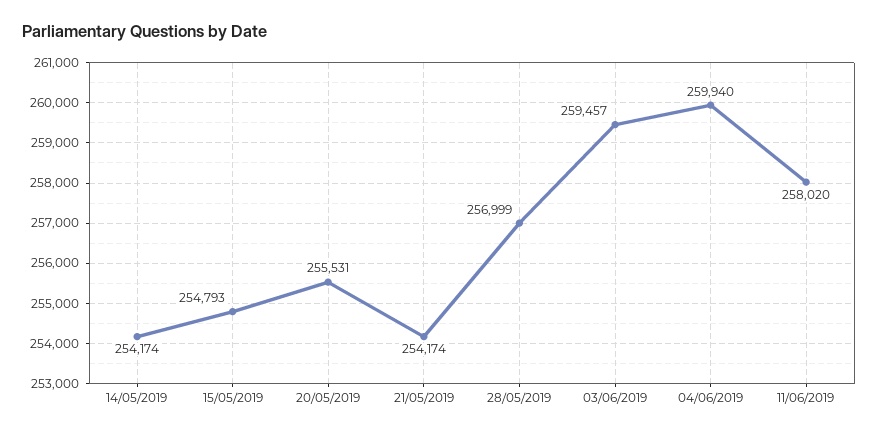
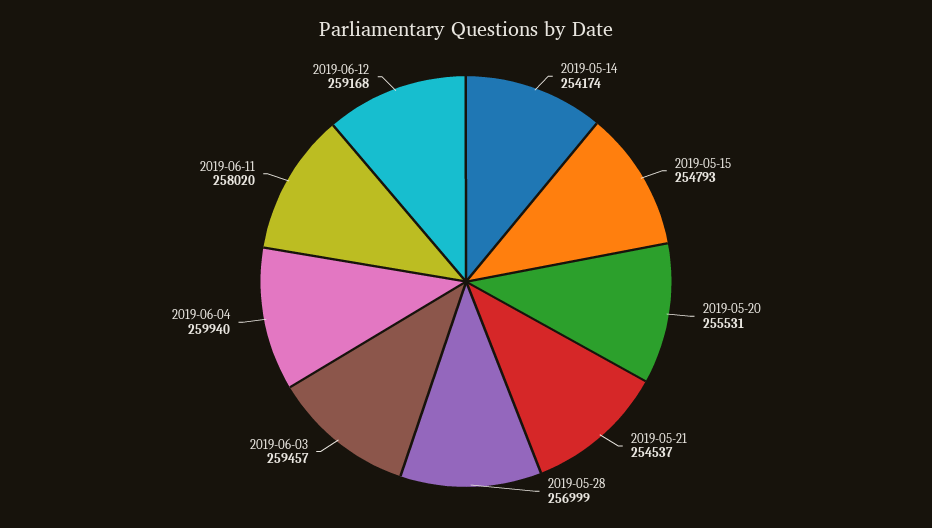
21/05/2019: 254174 -> 254537
2019-06-12: none -> 259168

